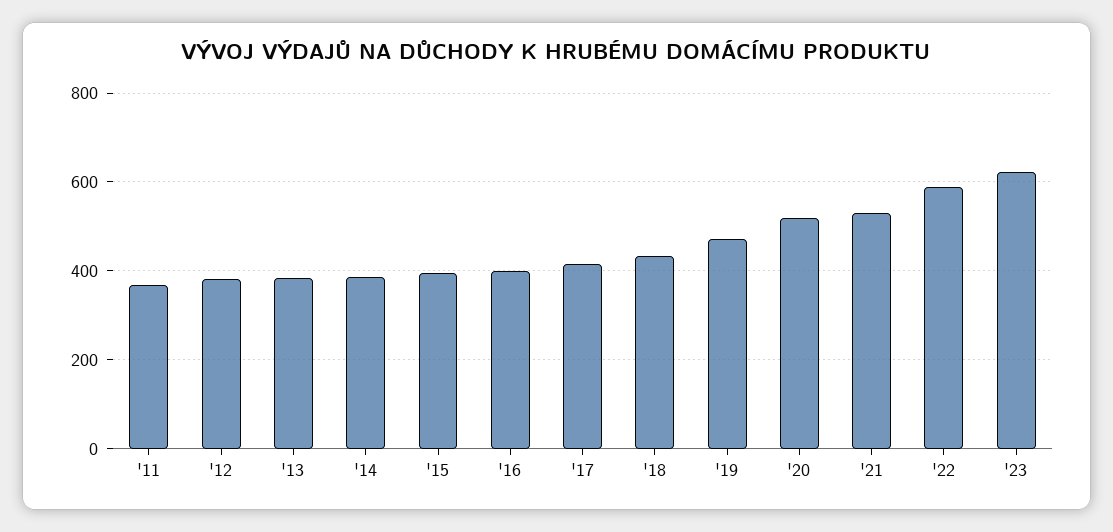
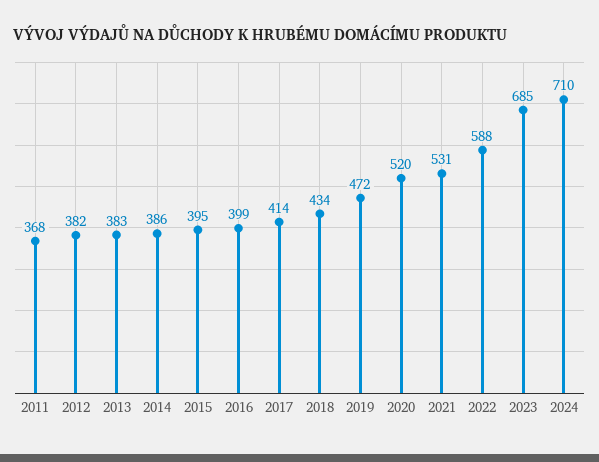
'23: 620 -> 685
2024: none -> 710

